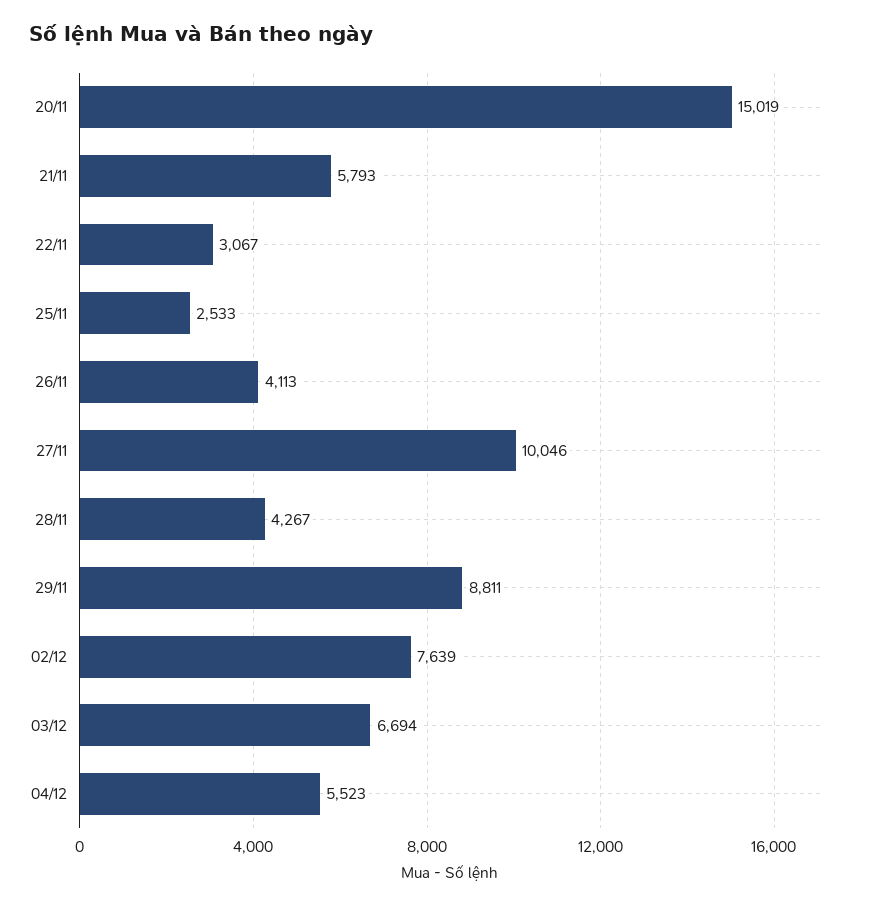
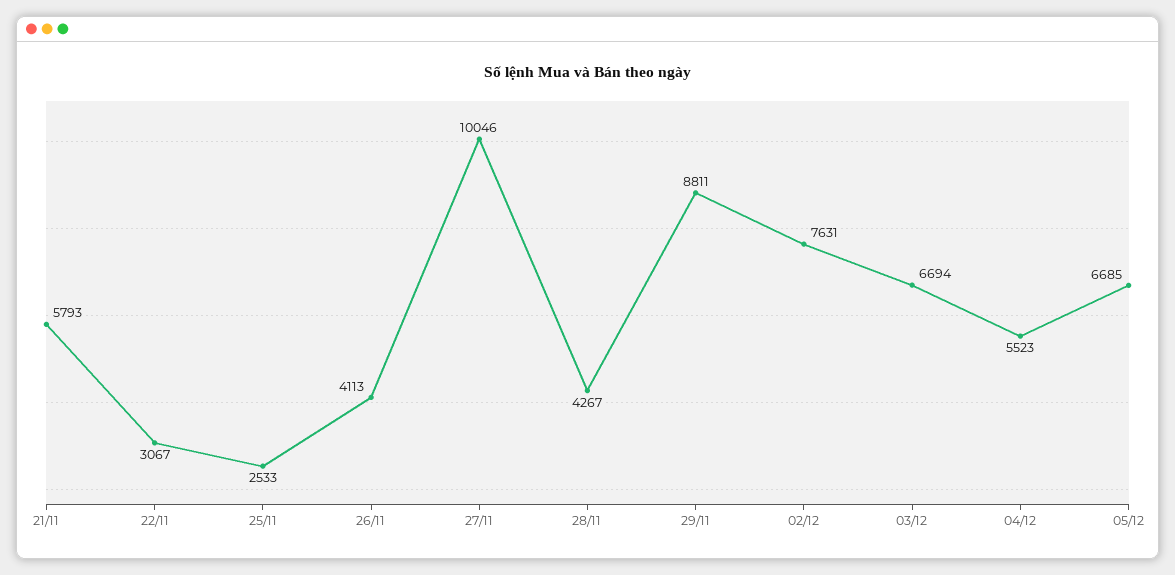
20/11: 15019 -> none
02/12: 7639 -> 7631
05/12: none -> 6685

